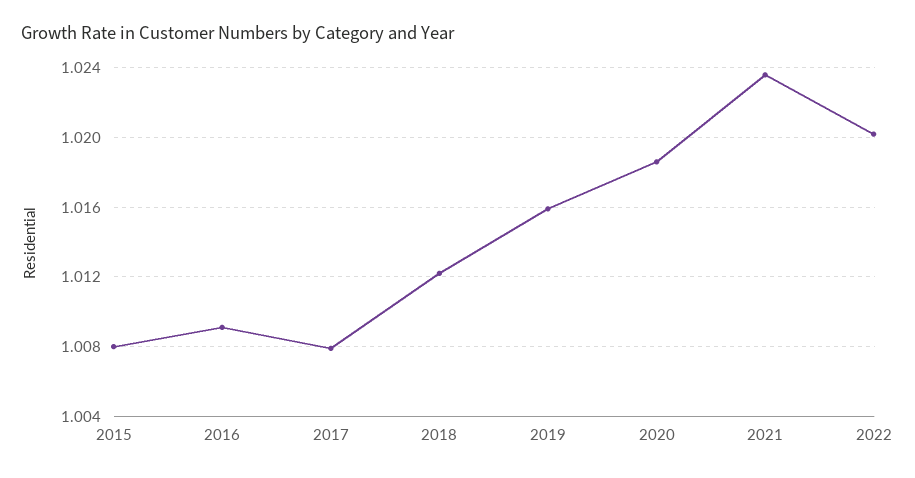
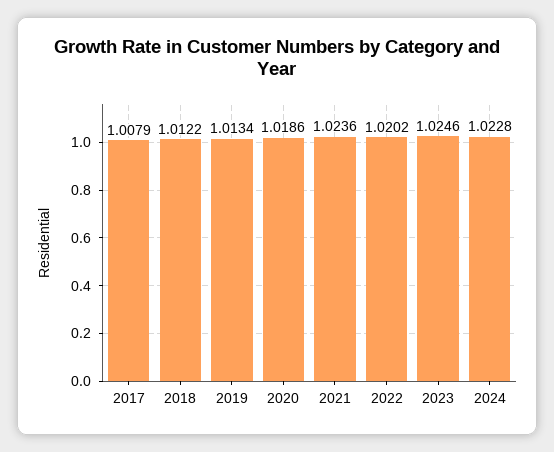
2015: 1.008 -> none
2016: 1.009 -> none
2019: 1.016 -> 1.0134
2023: none -> 1.0246
2024: none -> 1.0228

